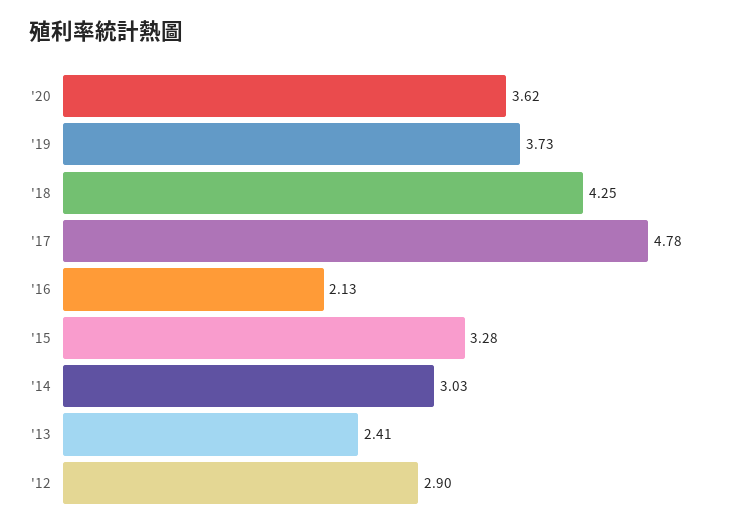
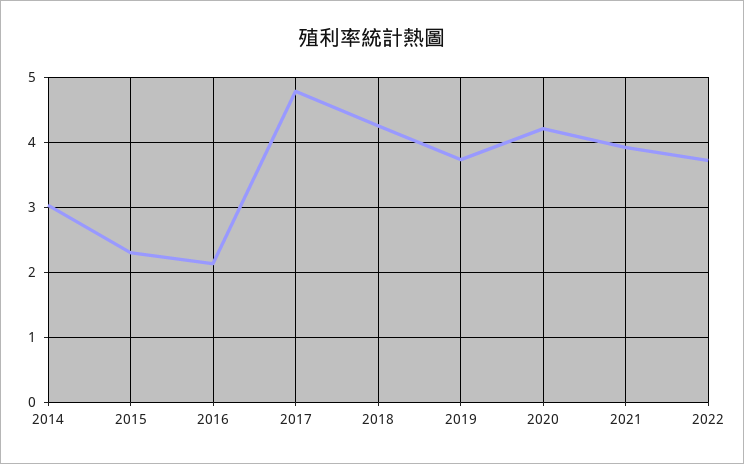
'20: 3.62 -> 4.2
'15: 3.28 -> 2.3
'13: 2.41 -> none
'12: 2.9 -> none
2021: none -> 3.9
2022: none -> 3.7

